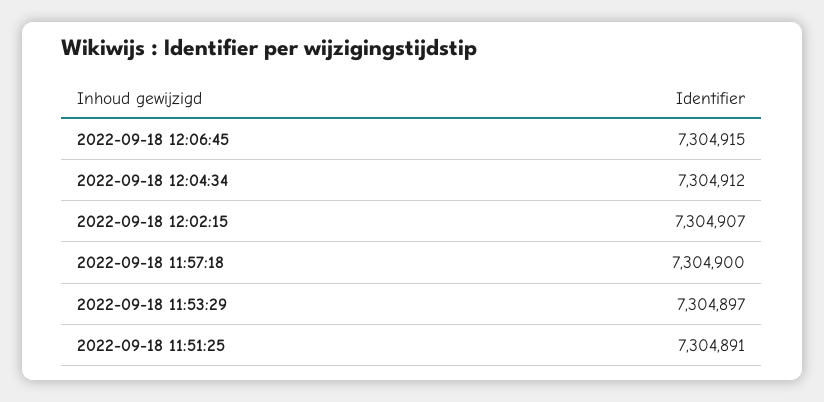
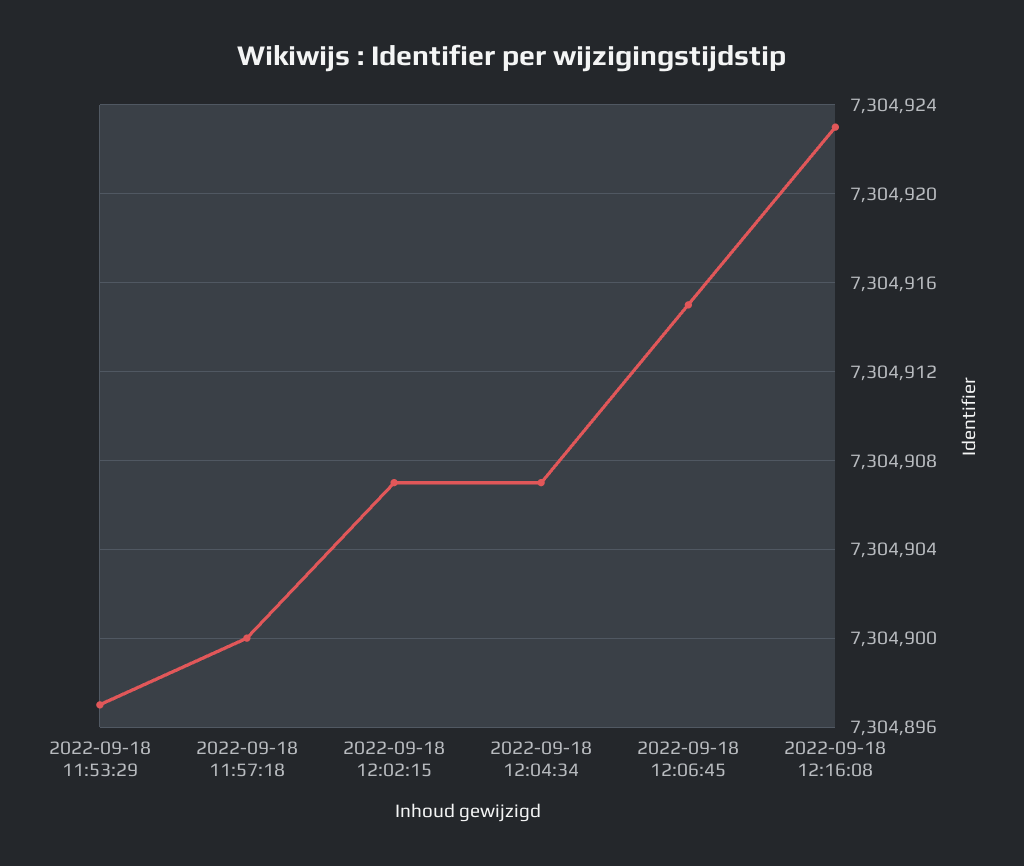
2022-09-18 12:04:34: 7304912 -> 7304907
2022-09-18 11:51:25: 7304891 -> none
2022-09-18 12:16:08: none -> 7304923

